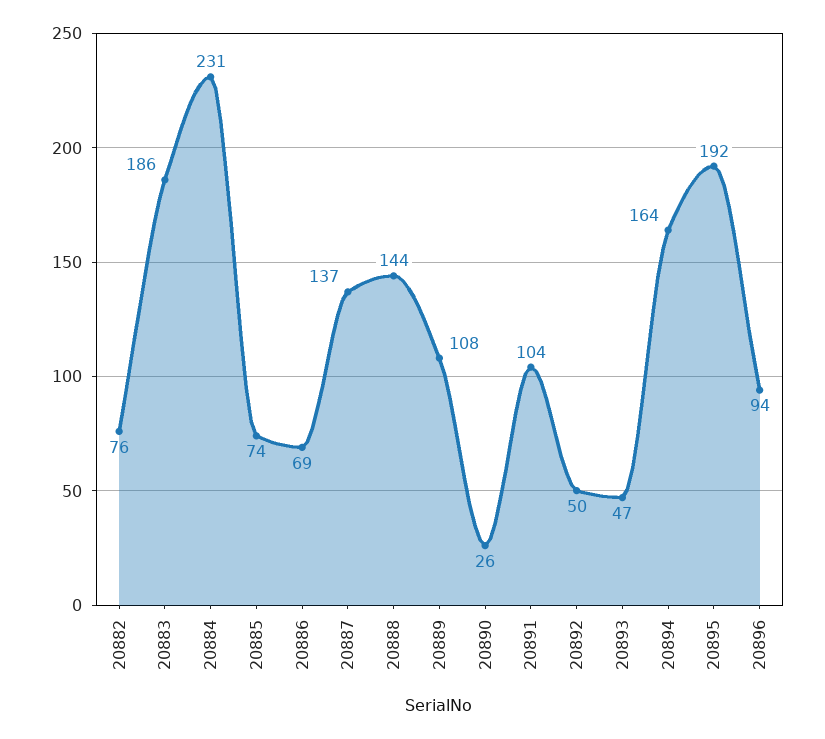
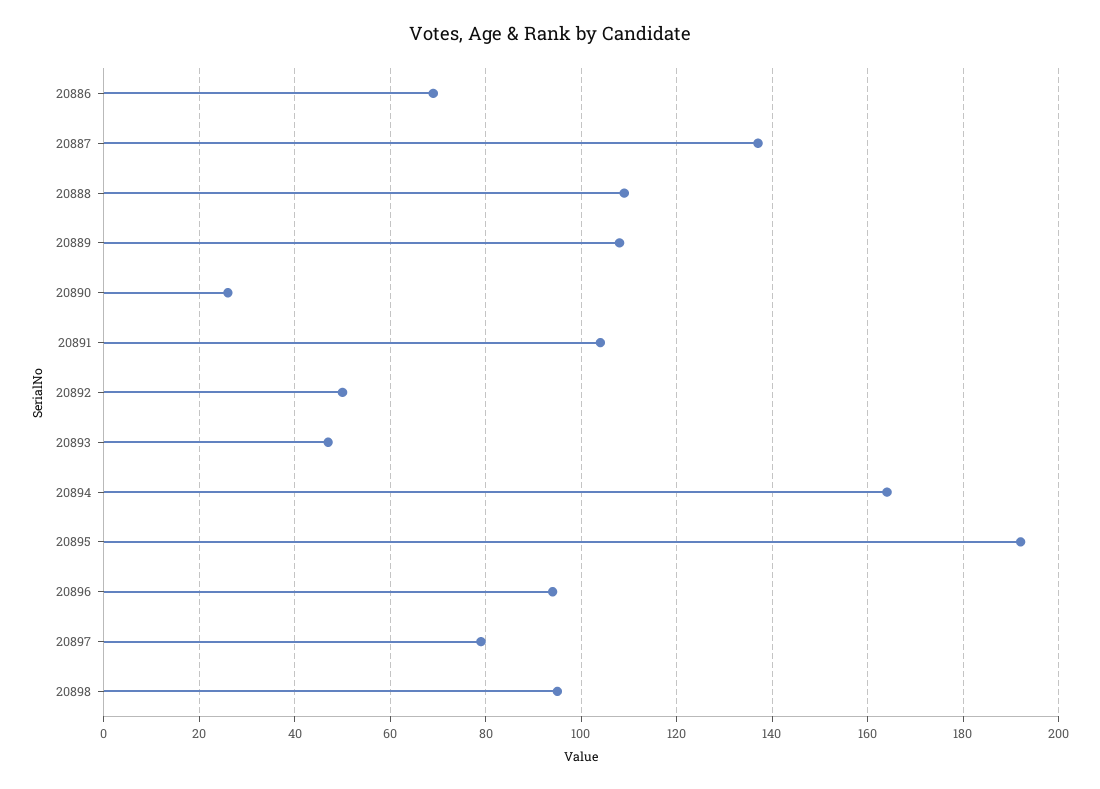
20882: 76 -> none
20883: 186 -> none
20884: 231 -> none
20885: 74 -> none
20888: 144 -> 110
20897: none -> 80
20898: none -> 95

